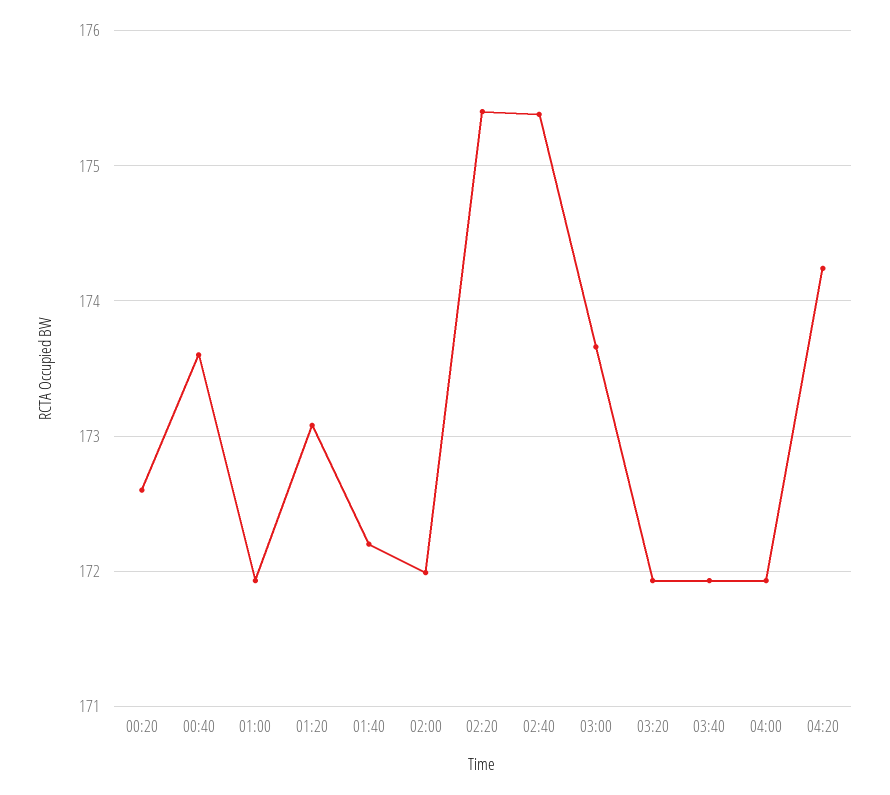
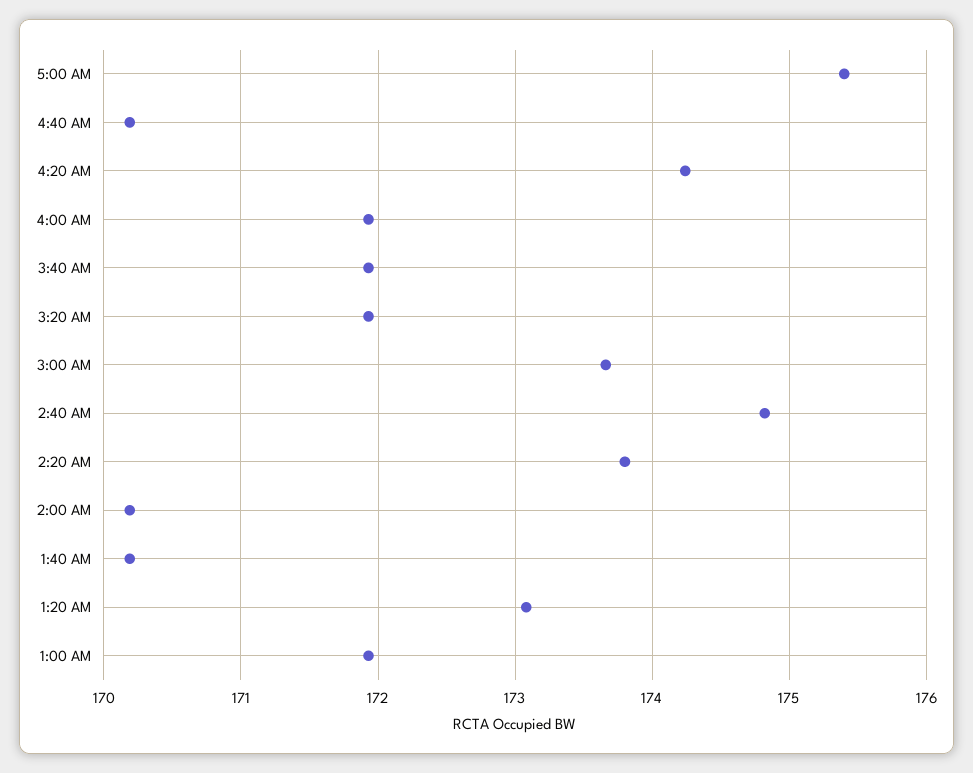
00:20: 172.6 -> none
00:40: 173.6 -> none
01:40: 172.2 -> 170.2
02:00: 172 -> 170.2
02:20: 175.4 -> 173.8
02:40: 175.4 -> 174.8
5:00 AM: none -> 175.4
4:40 AM: none -> 170.2

